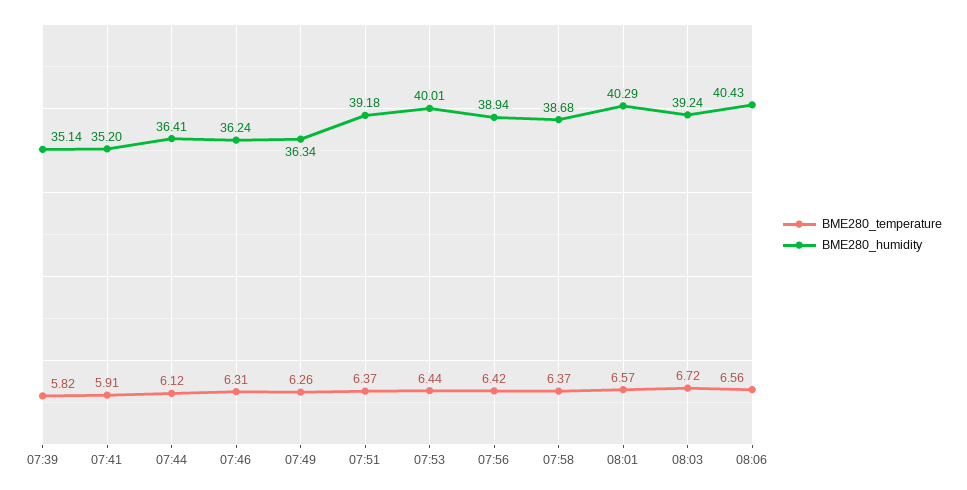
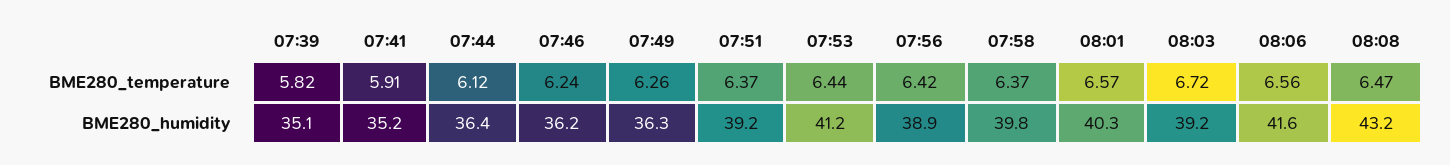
BME280_temperature, 07:46: 6.31 -> 6.24
BME280_humidity, 07:53: 40.01 -> 41.2
BME280_humidity, 07:58: 38.68 -> 39.8
BME280_humidity, 08:06: 40.43 -> 41.6
BME280_temperature, 08:08: none -> 6.47
BME280_humidity, 08:08: none -> 43.2

